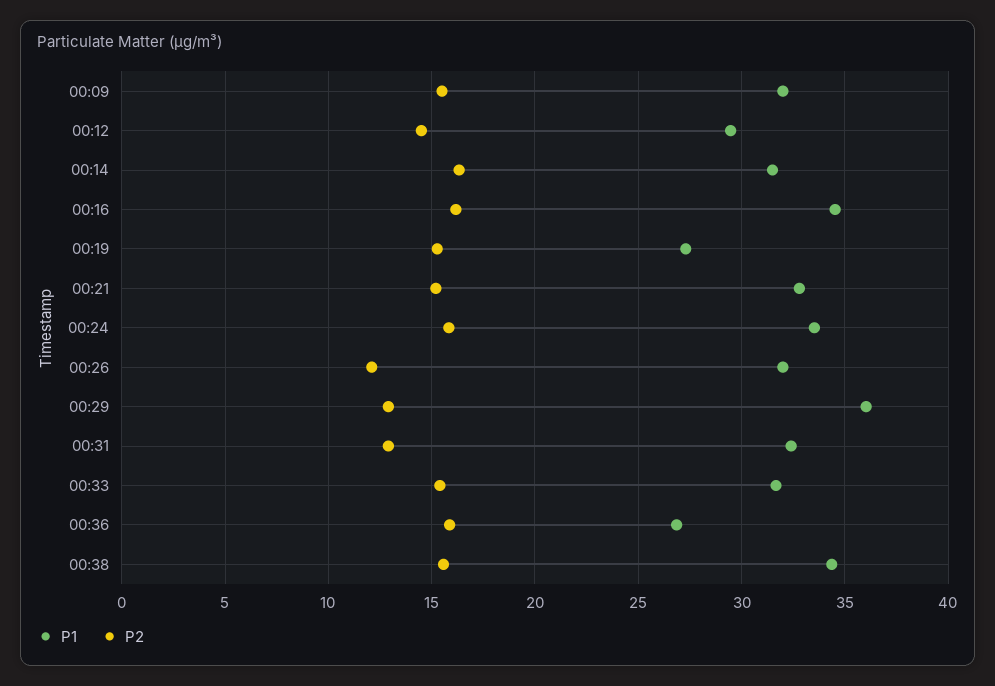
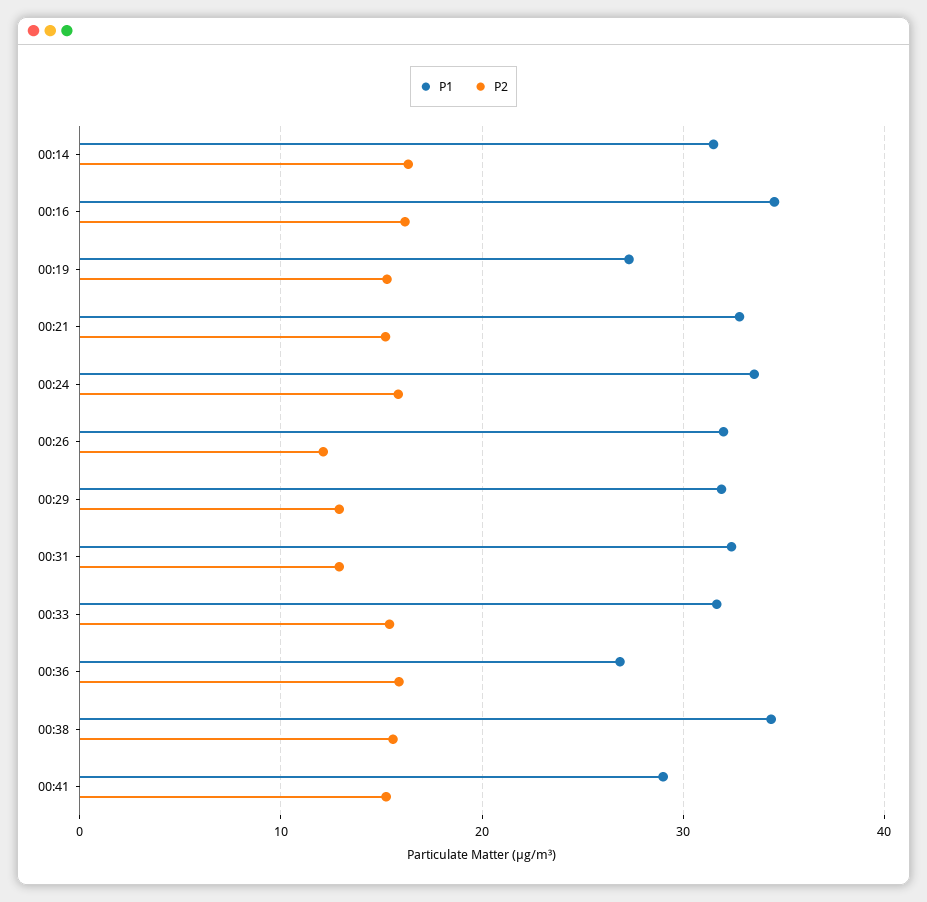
P1, 00:09: 32 -> none
P2, 00:09: 15.5 -> none
P1, 00:12: 29.5 -> none
P2, 00:12: 14.5 -> none
P1, 00:29: 36 -> 32
P1, 00:41: none -> 29
P2, 00:41: none -> 15

